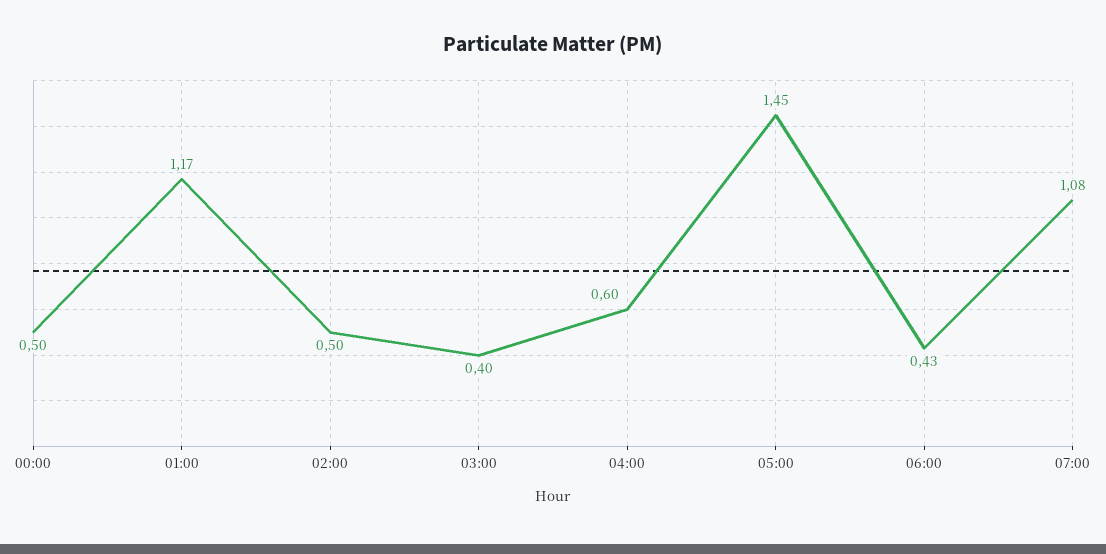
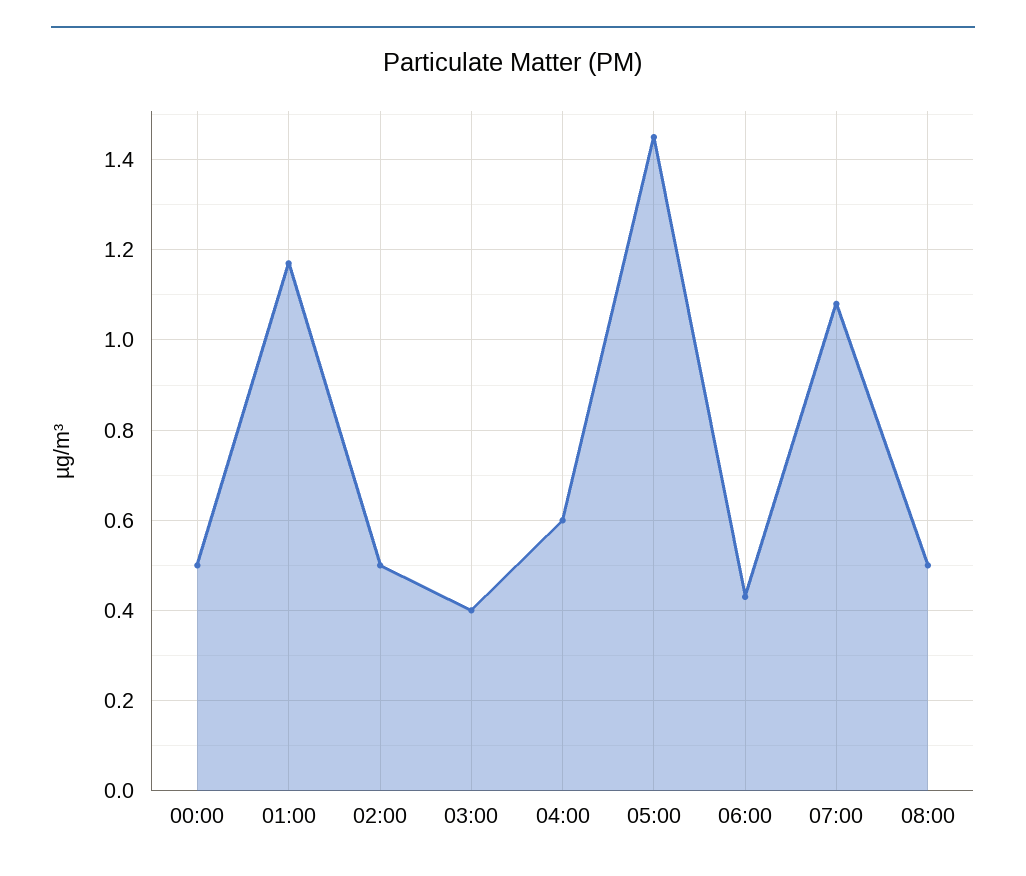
08:00: none -> 0.5

